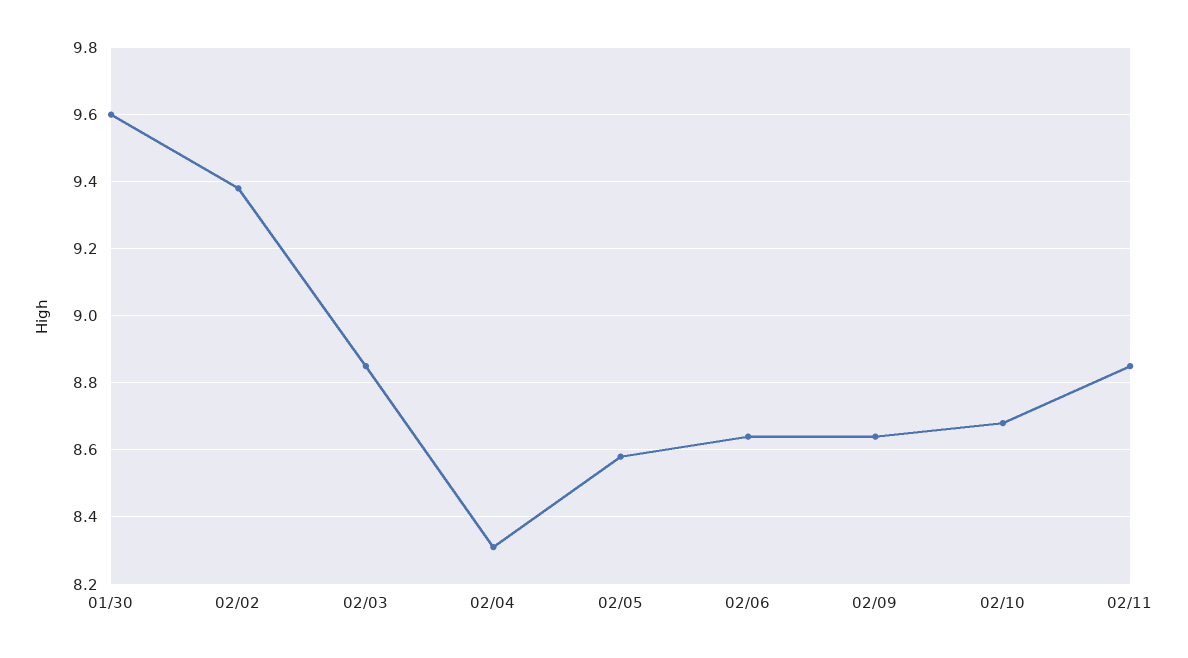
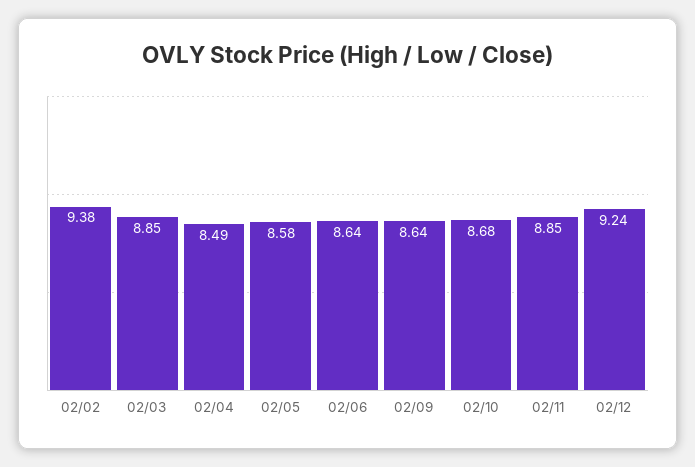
01/30: 9.6 -> none
02/04: 8.3 -> 8.49
02/12: none -> 9.24

